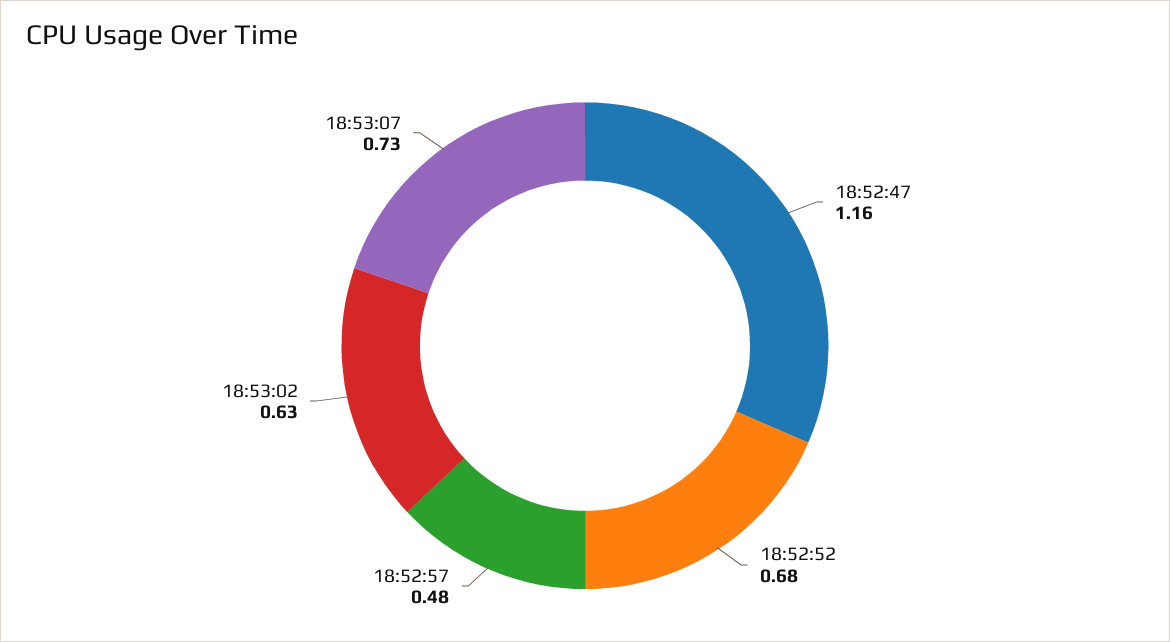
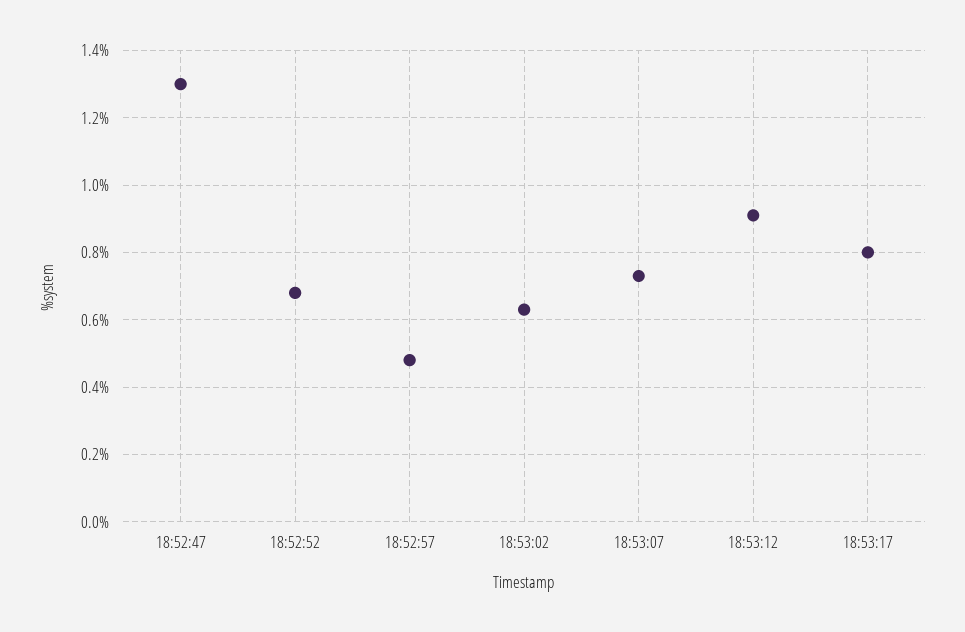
18:52:47: 1.16 -> 1.3
18:53:12: none -> 0.9
18:53:17: none -> 0.8

